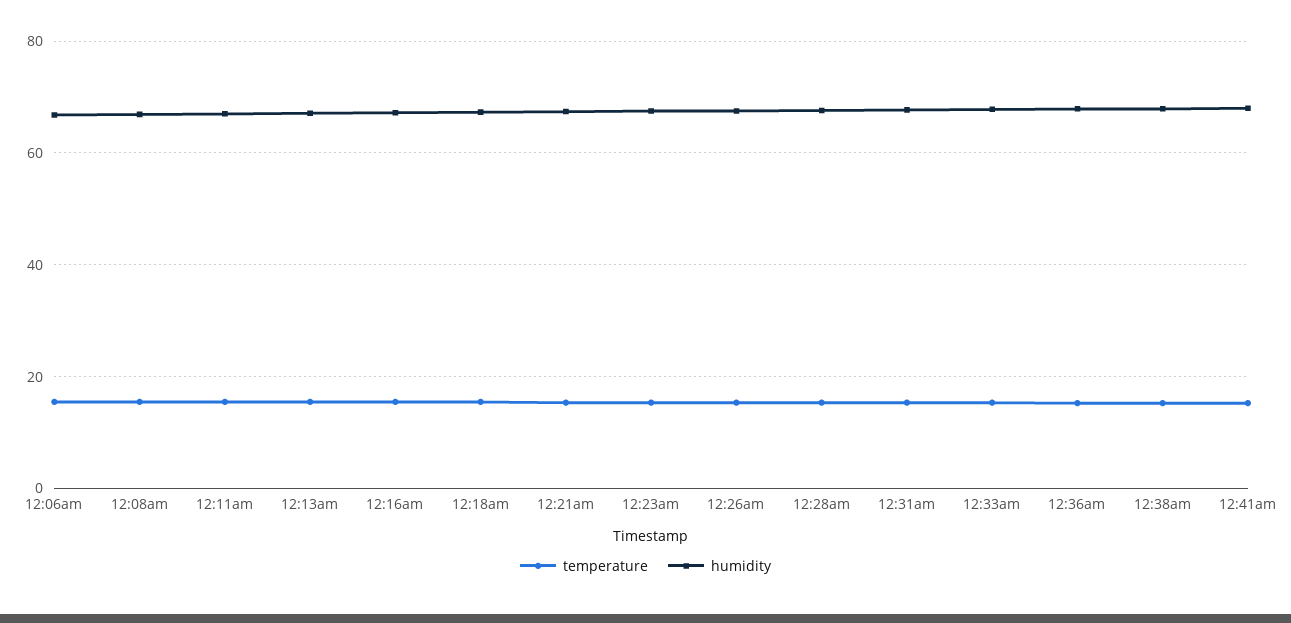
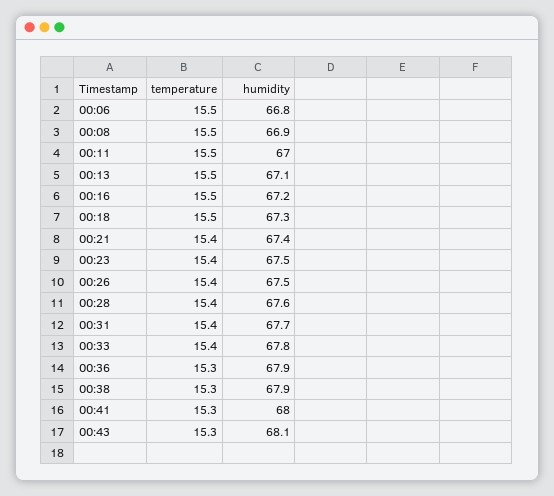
temperature, 00:43: none -> 15.3
humidity, 00:43: none -> 68.1

